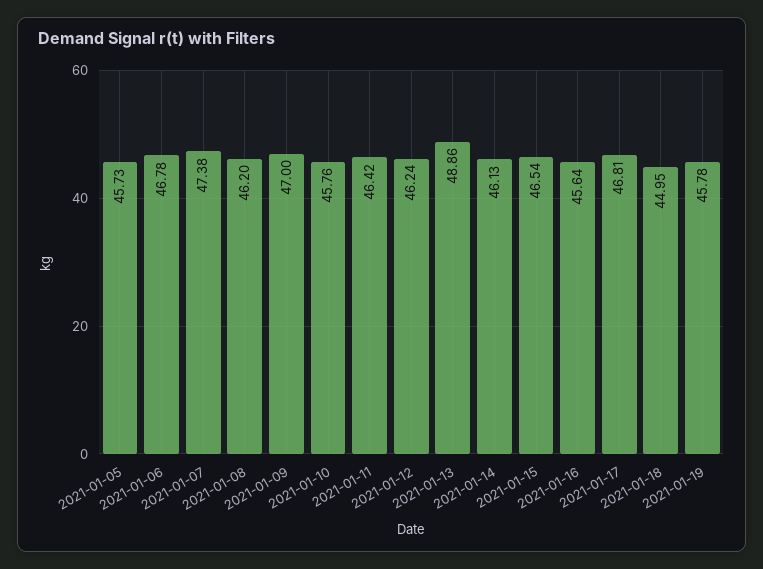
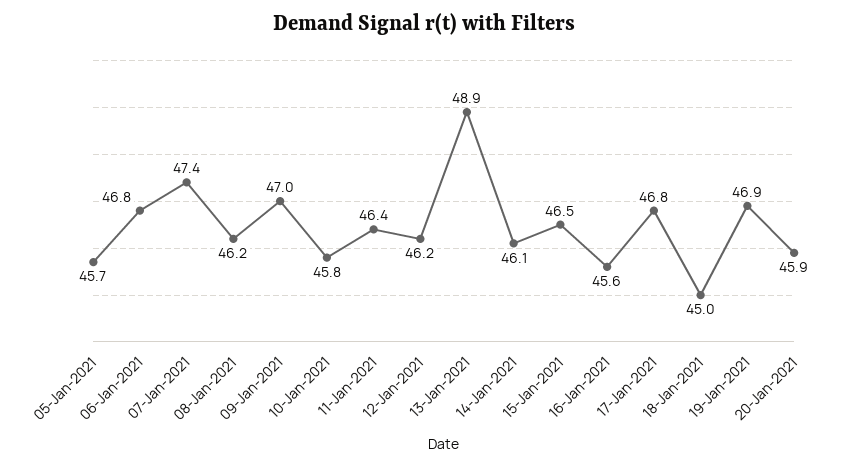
2021-01-19: 45.78 -> 46.9
20-Jan-2021: none -> 45.9

